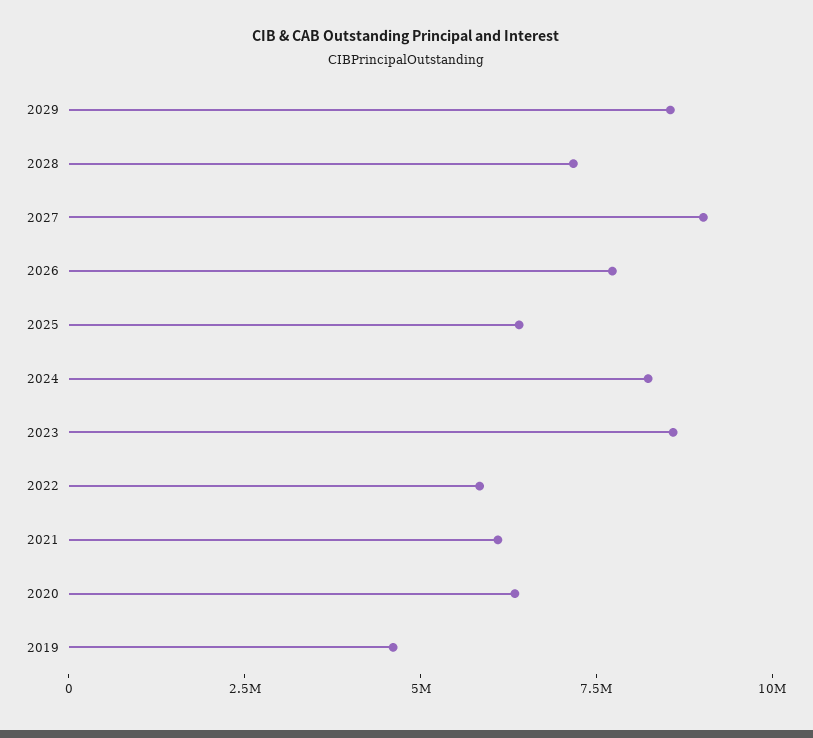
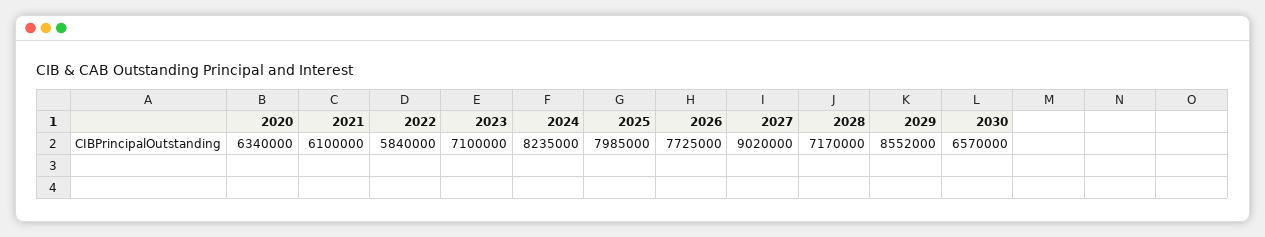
2025: 6500000 -> 7985000
2023: 8500000 -> 7100000
2019: 4500000 -> none
2030: none -> 6570000

